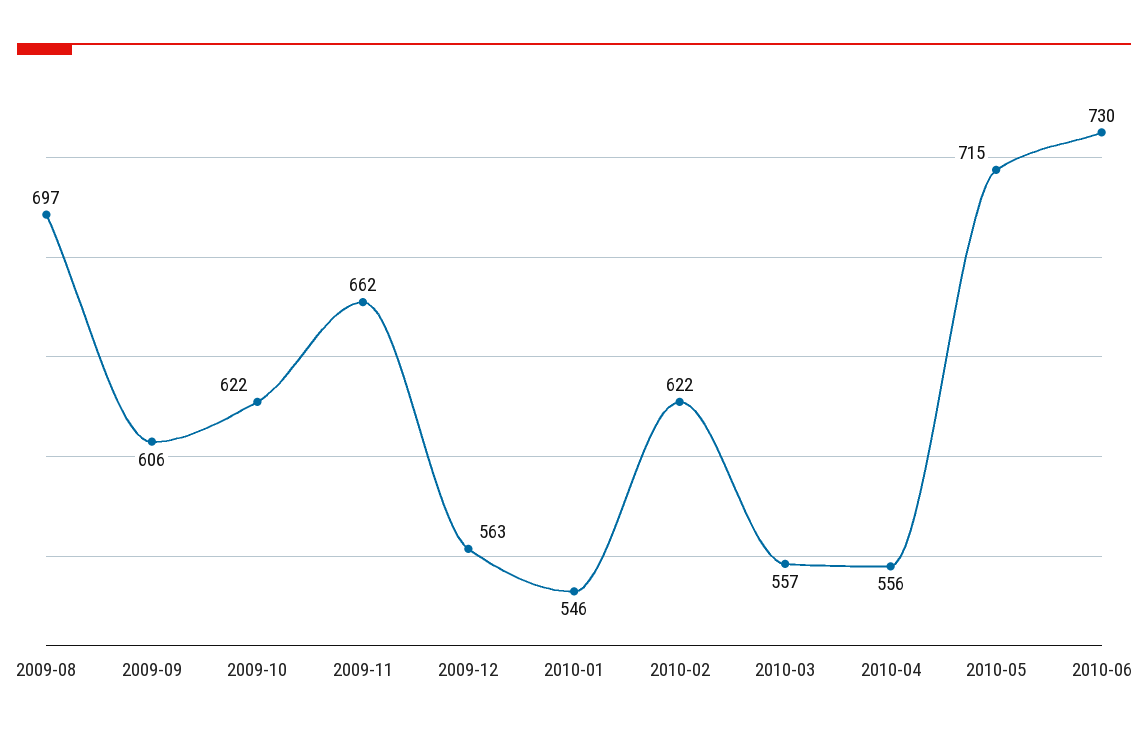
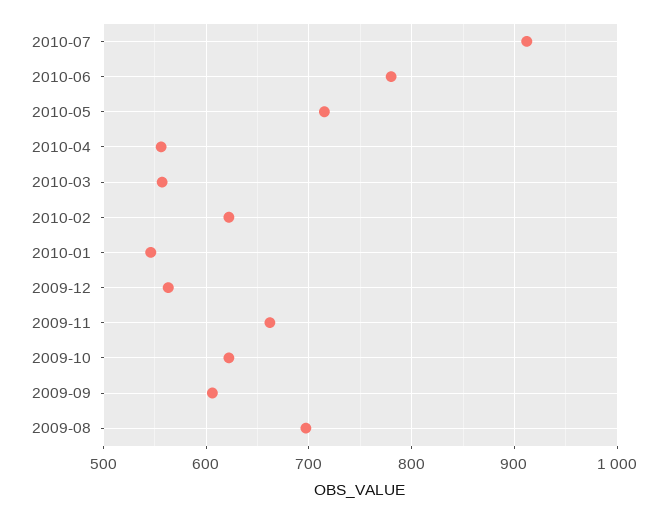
2010-06: 730 -> 780
2010-07: none -> 910

